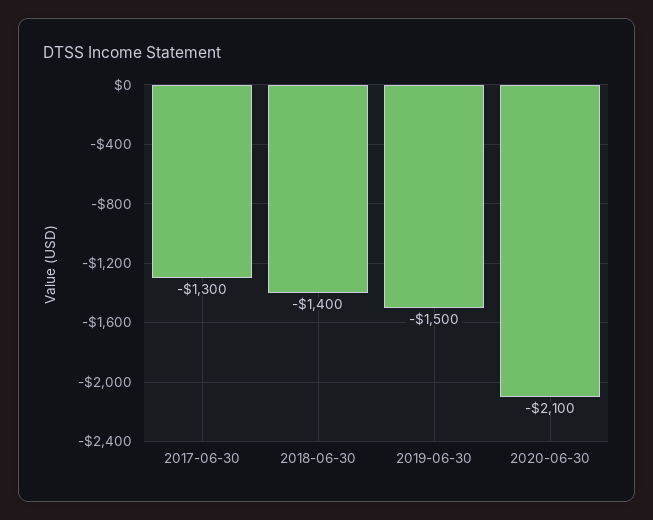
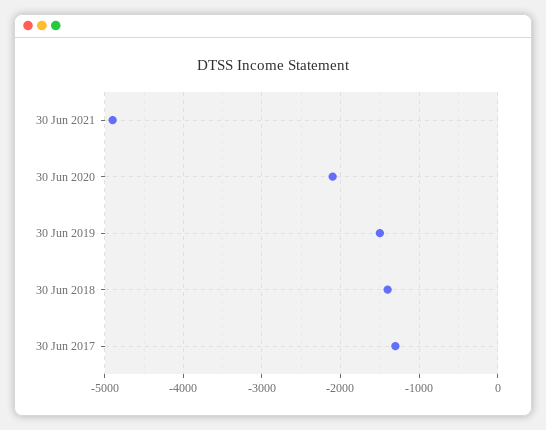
30 Jun 2021: none -> -4900

